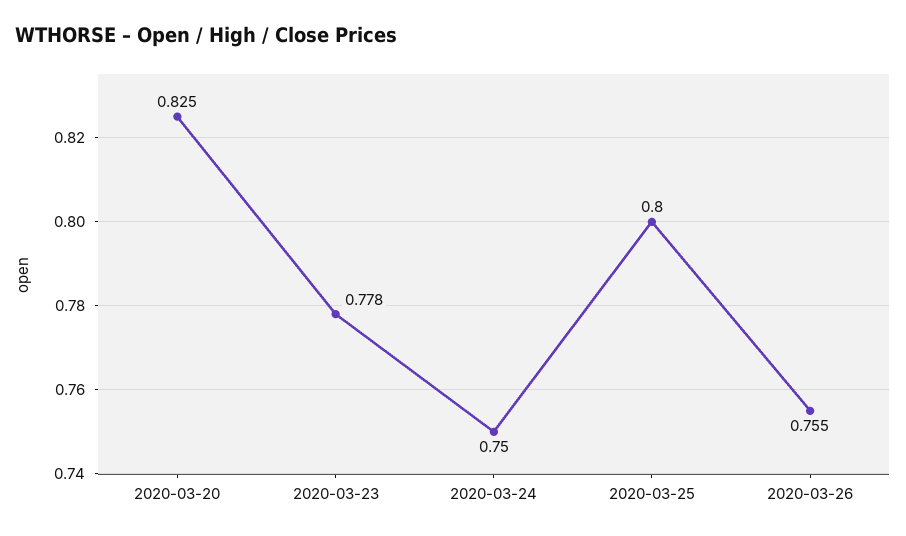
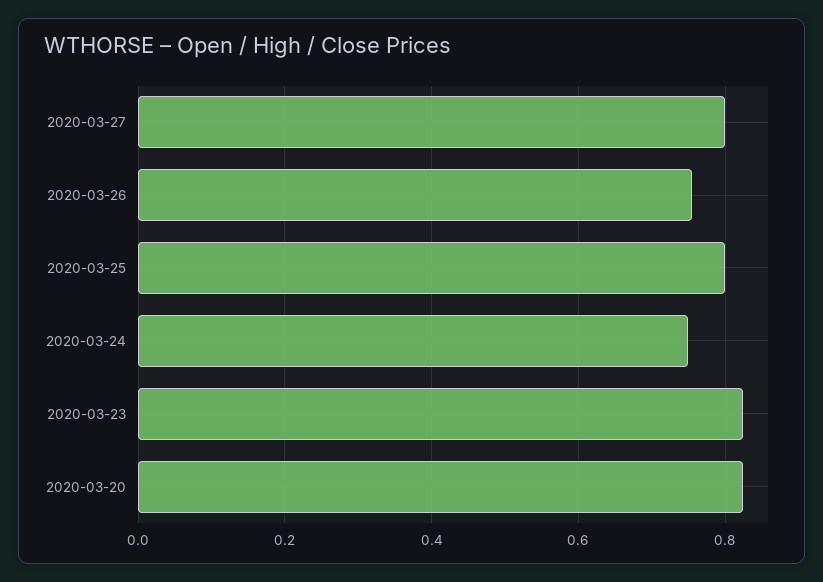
2020-03-23: 0.778 -> 0.82
2020-03-27: none -> 0.8

